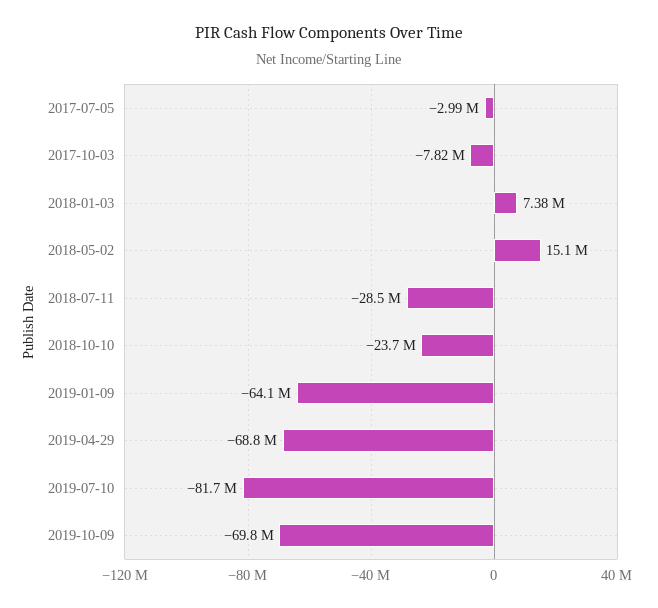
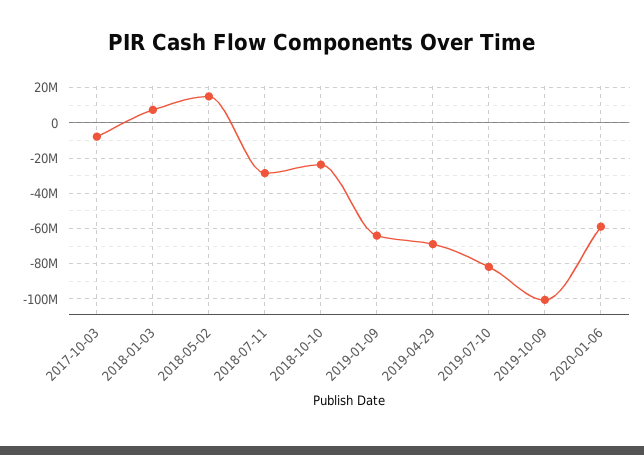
2017-07-05: -2990000 -> none
2019-10-09: -69800000 -> -100000000
2020-01-06: none -> -60000000

